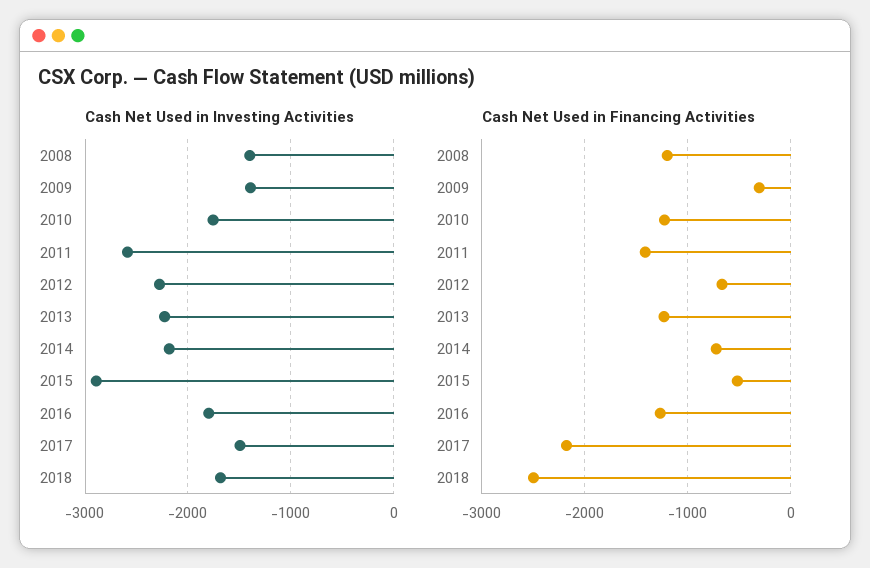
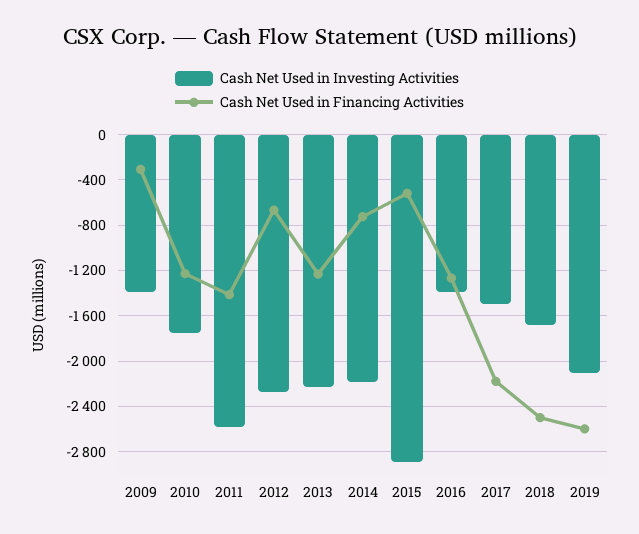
Cash Net Used in Investing Activities, 2008: -1400 -> none
Cash Net Used in Investing Activities, 2016: -1800 -> -1400
Cash Net Used in Financing Activities, 2008: -1200 -> none
Cash Net Used in Investing Activities, 2019: none -> -2100
Cash Net Used in Financing Activities, 2019: none -> -2600

